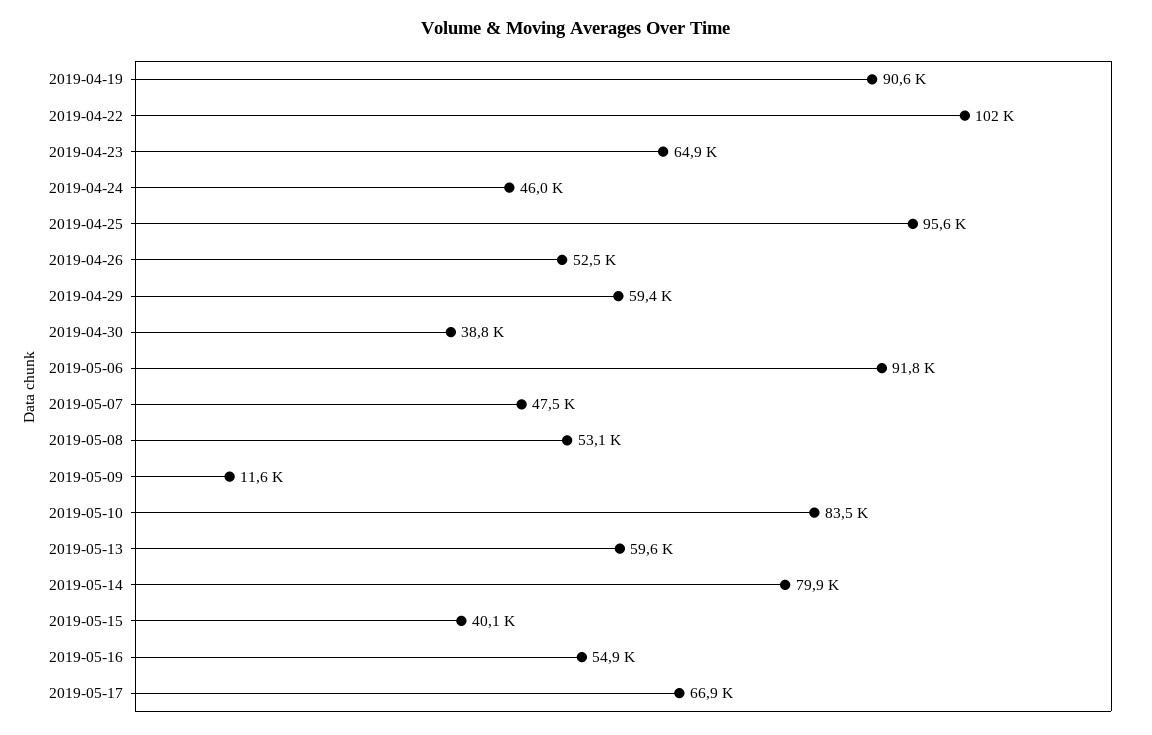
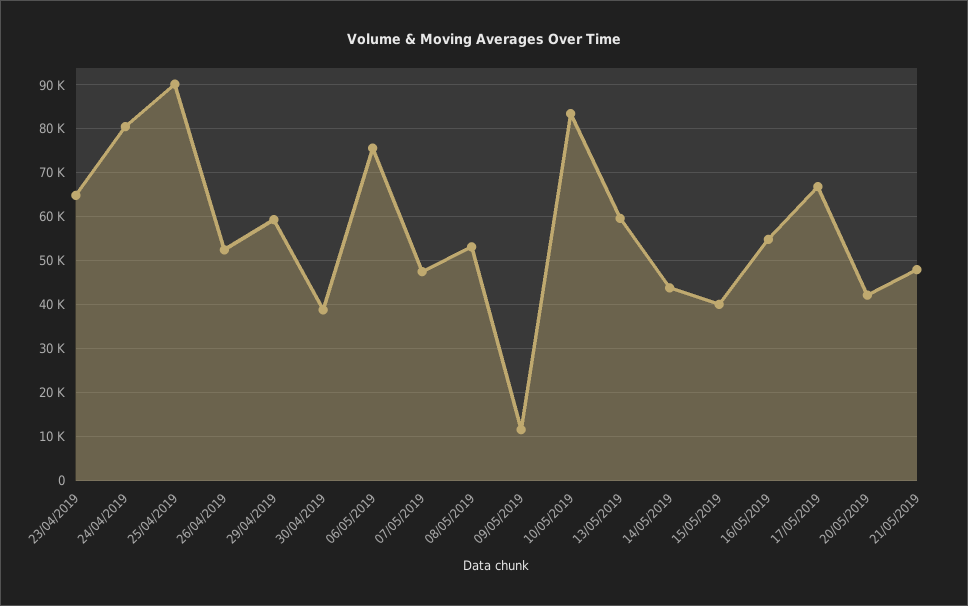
2019-04-19: 90600 -> none
2019-04-22: 102000 -> none
2019-04-24: 46000 -> 80000
2019-04-25: 95600 -> 90000
2019-05-06: 91800 -> 76000
2019-05-14: 79900 -> 44000
20/05/2019: none -> 42000
21/05/2019: none -> 48000

